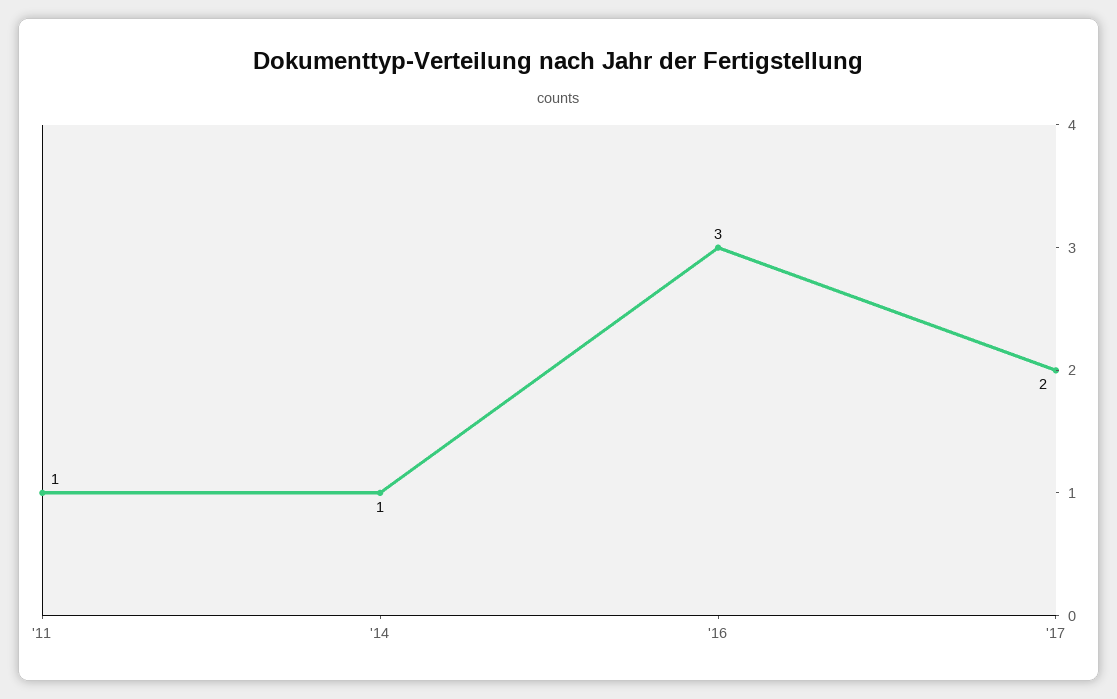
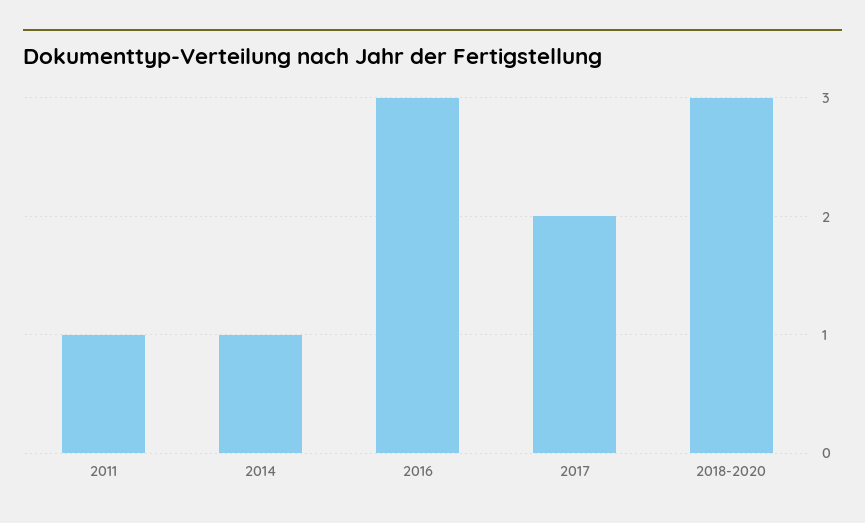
2018-2020: none -> 3

